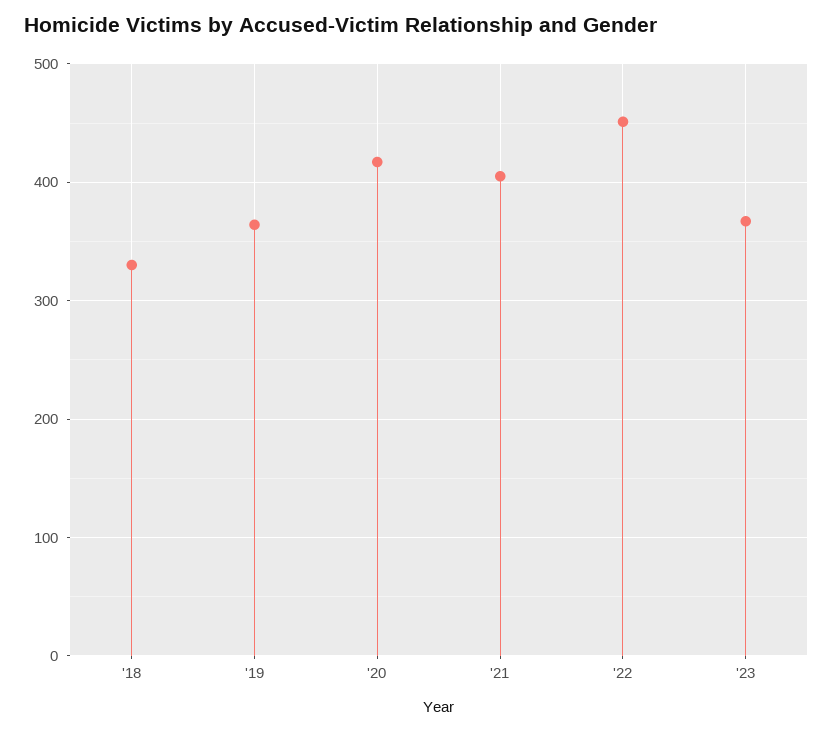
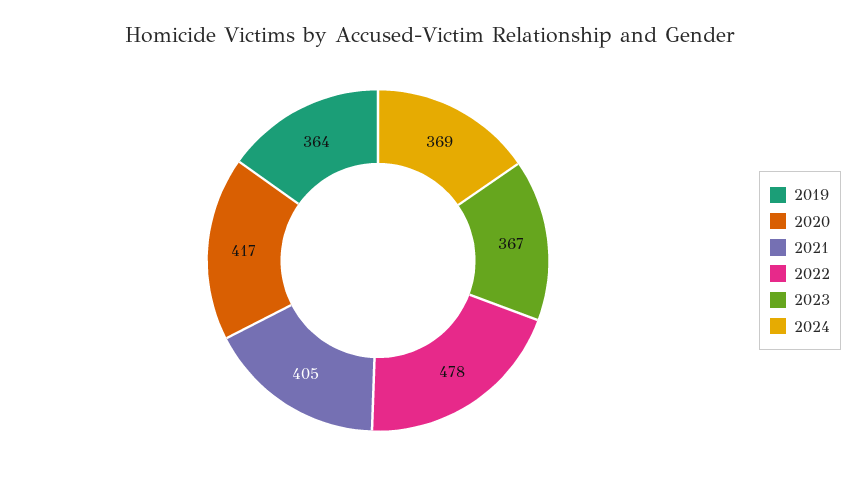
'18: 330 -> none
'22: 450 -> 478
2024: none -> 369

